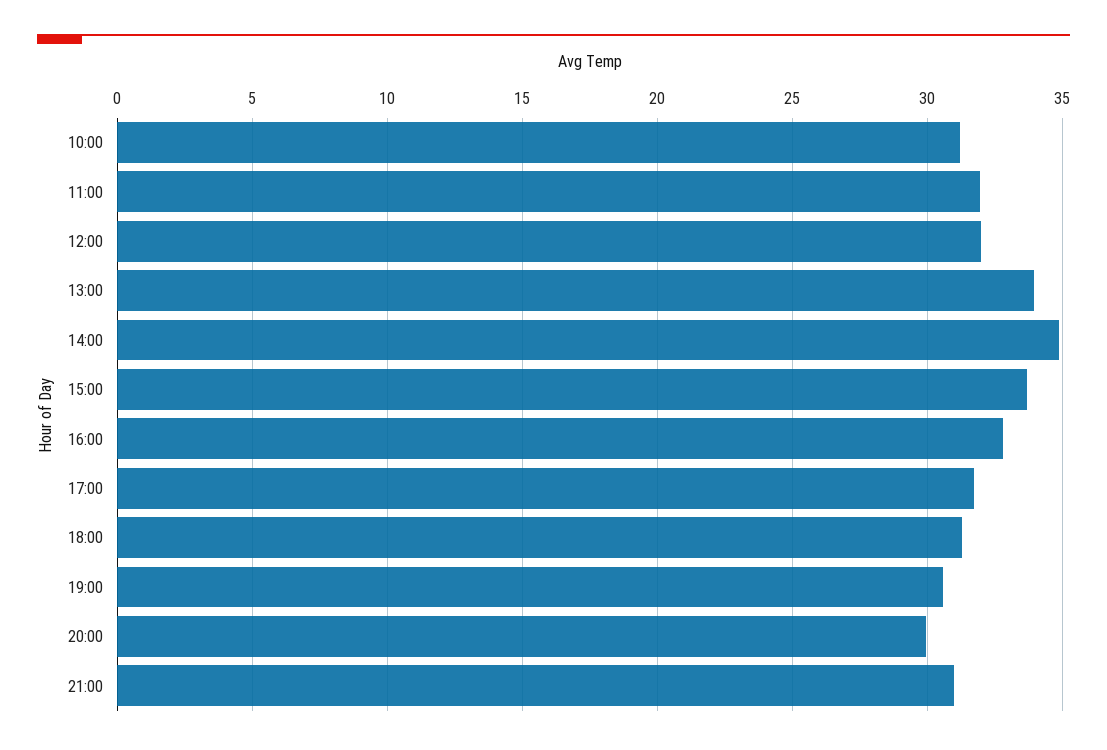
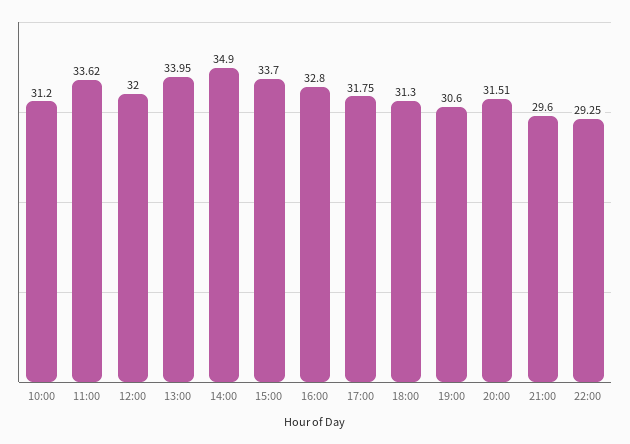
11:00: 32 -> 33.62
20:00: 30 -> 31.51
21:00: 31 -> 29.6
22:00: none -> 29.25

